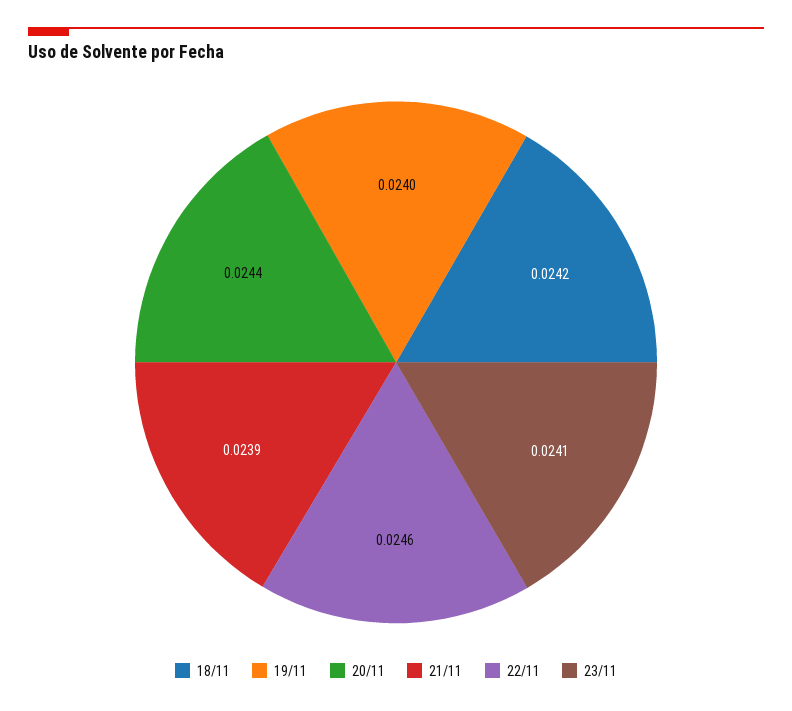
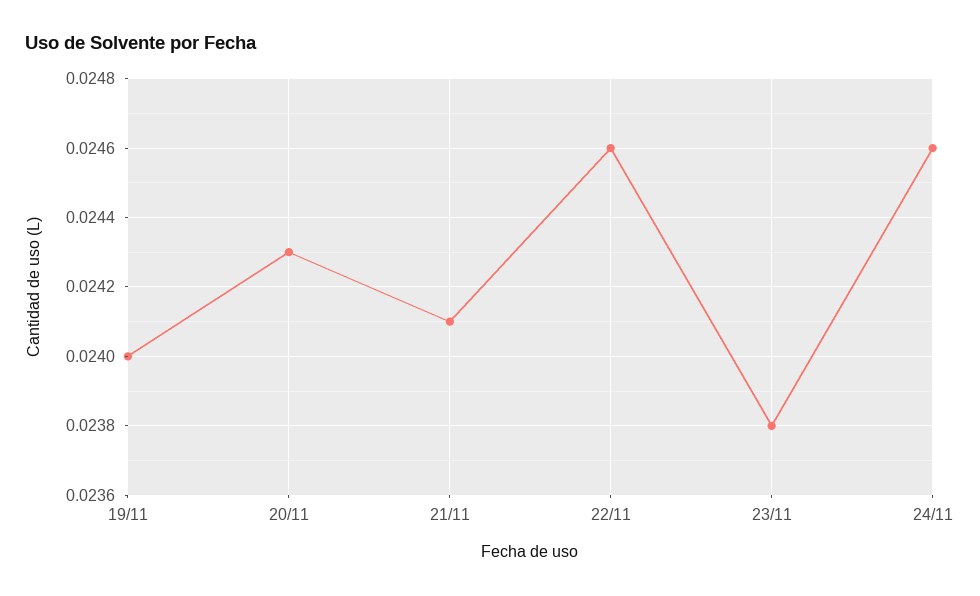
18/11: 0.0242 -> none
20/11: 0.0244 -> 0.0243
21/11: 0.0239 -> 0.0241
23/11: 0.0241 -> 0.0238
24/11: none -> 0.0246

